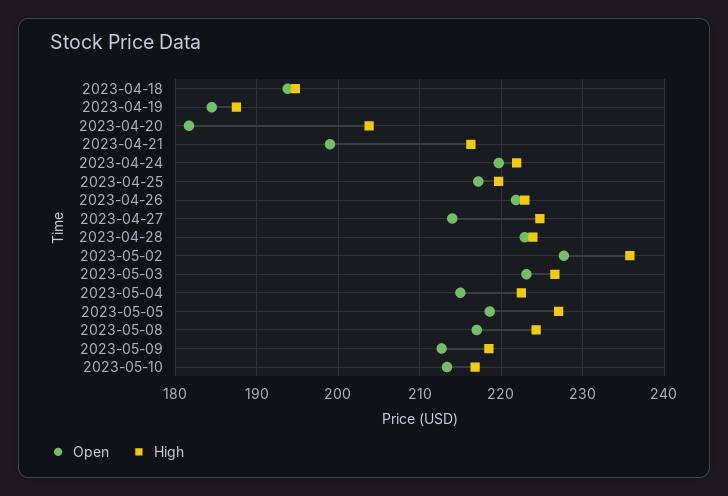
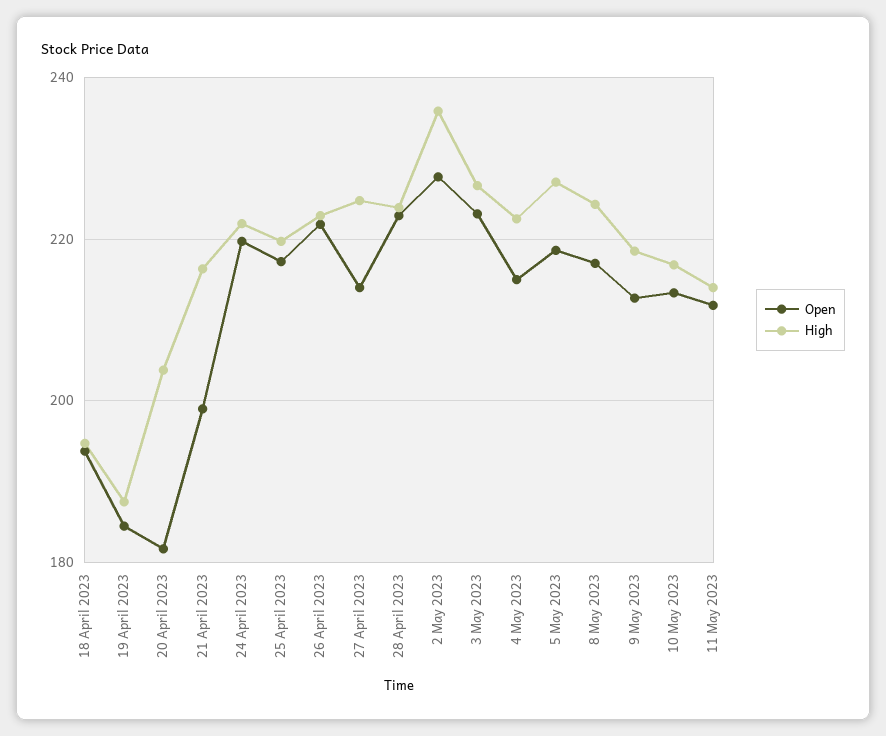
Open, 11 May 2023: none -> 212
High, 11 May 2023: none -> 214

